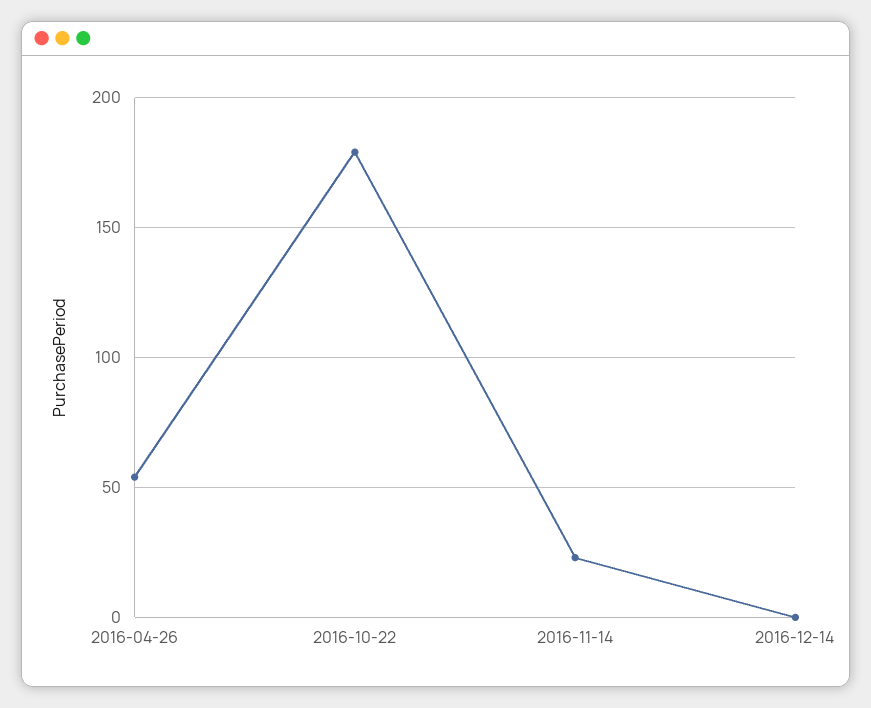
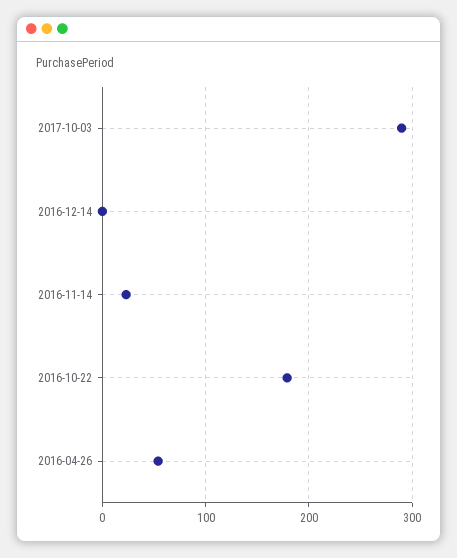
2017-10-03: none -> 290

